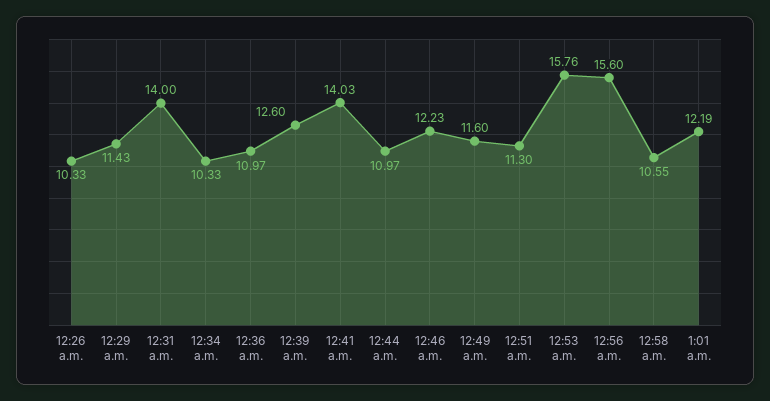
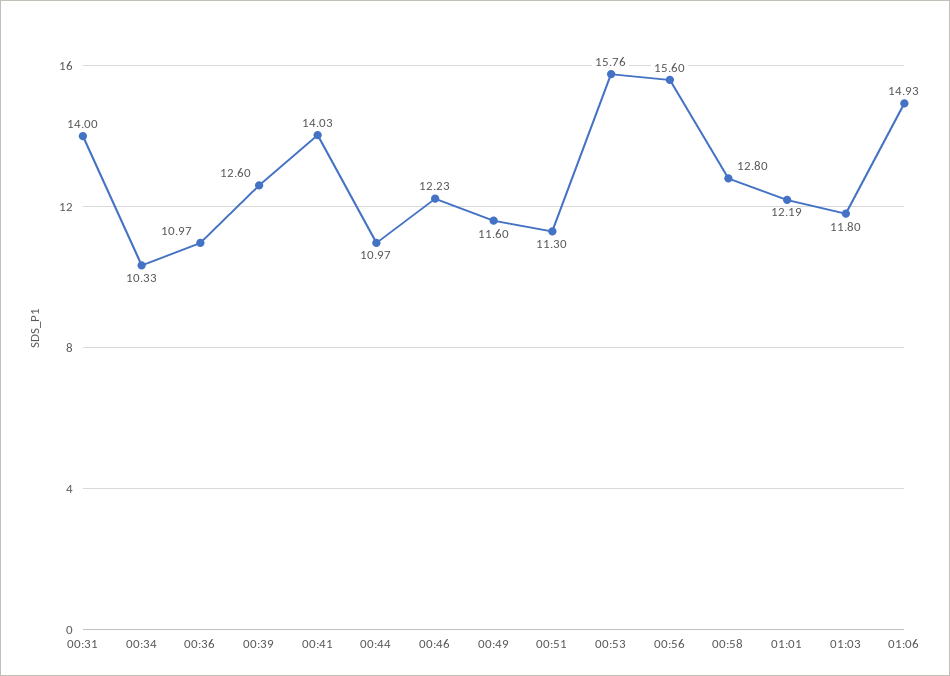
12:26 a.m.: 10.33 -> none
12:29 a.m.: 11.43 -> none
12:58 a.m.: 10.55 -> 12.8
01:03: none -> 11.8
01:06: none -> 14.93

